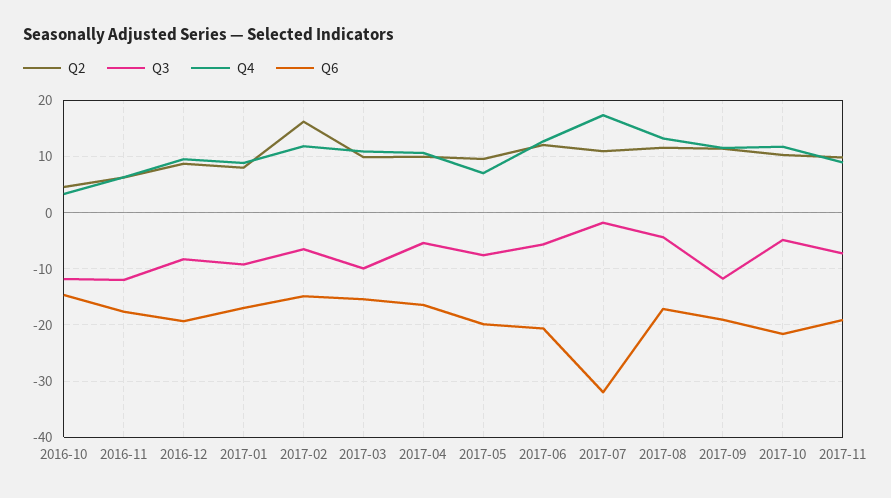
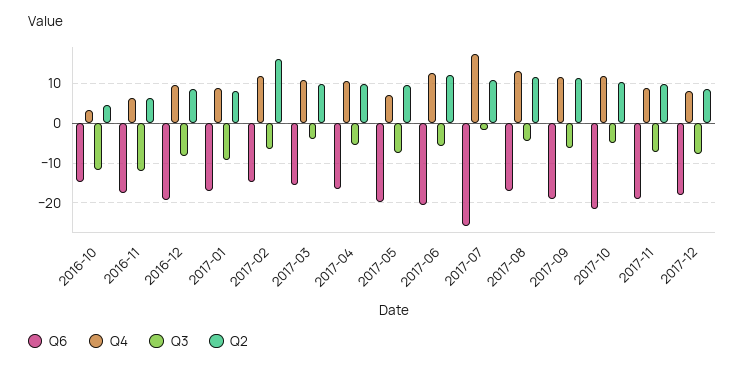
Q3, 2017-03: -10 -> -4
Q6, 2017-07: -32 -> -26
Q3, 2017-09: -12 -> -6
Q6, 2017-12: none -> -18
Q4, 2017-12: none -> 8
Q3, 2017-12: none -> -8
Q2, 2017-12: none -> 8

